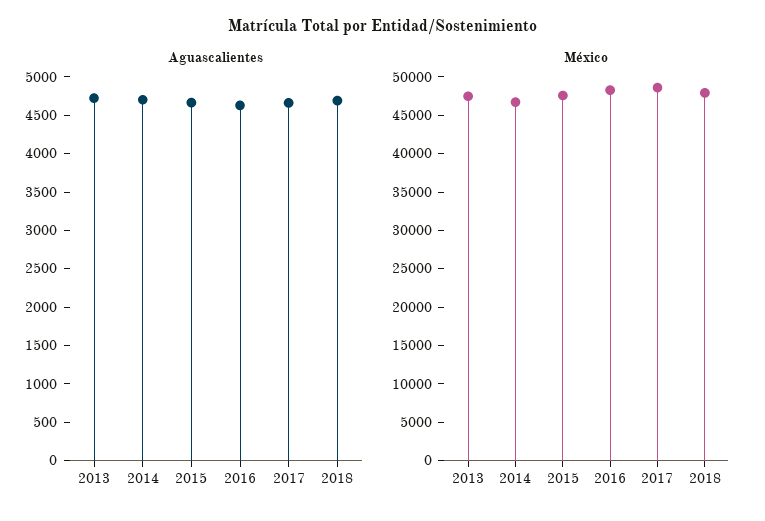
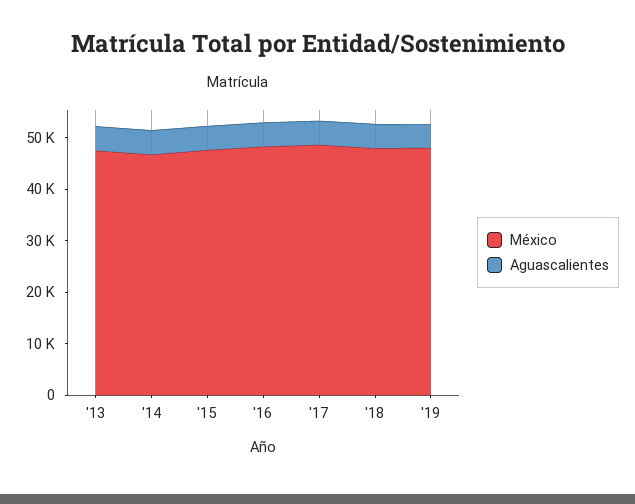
México, '19: none -> 48000
Aguascalientes, '19: none -> 4000

